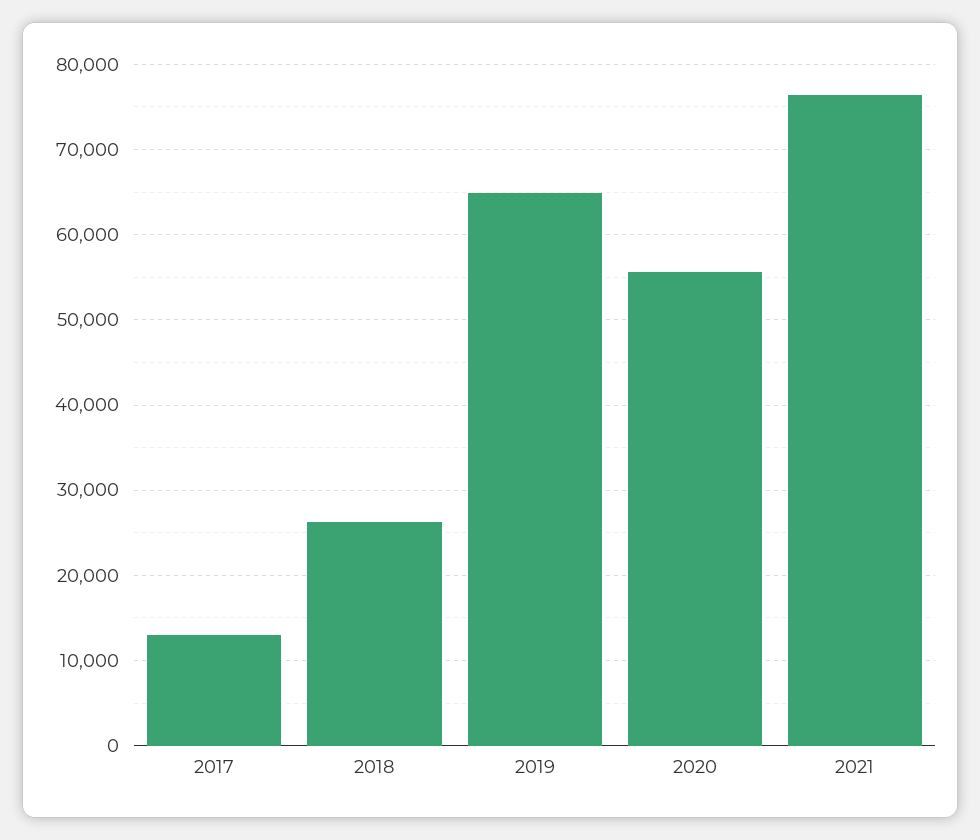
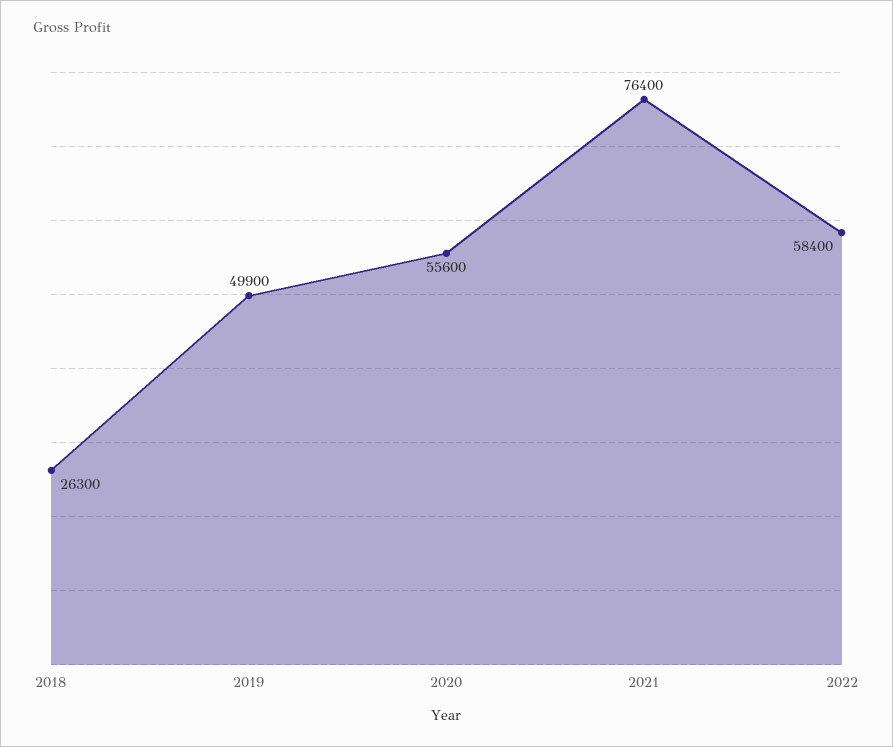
2017: 13000 -> none
2019: 65000 -> 49900
2022: none -> 58400

